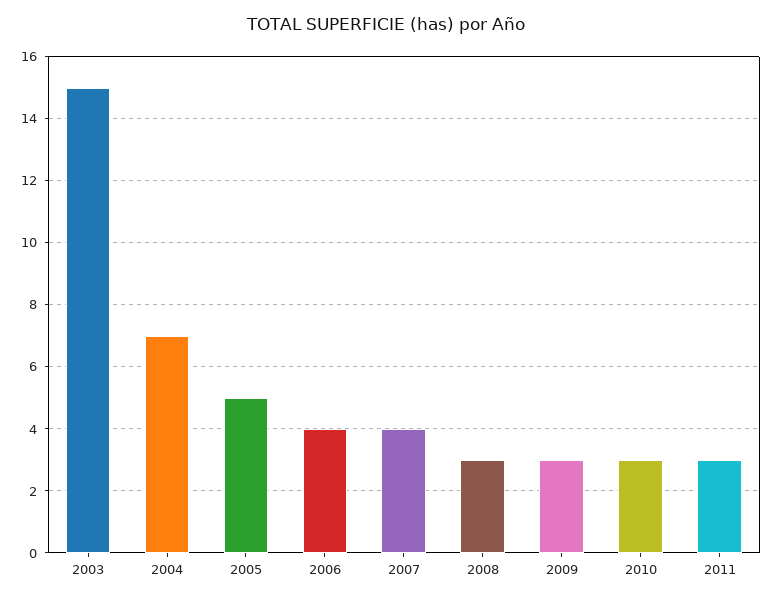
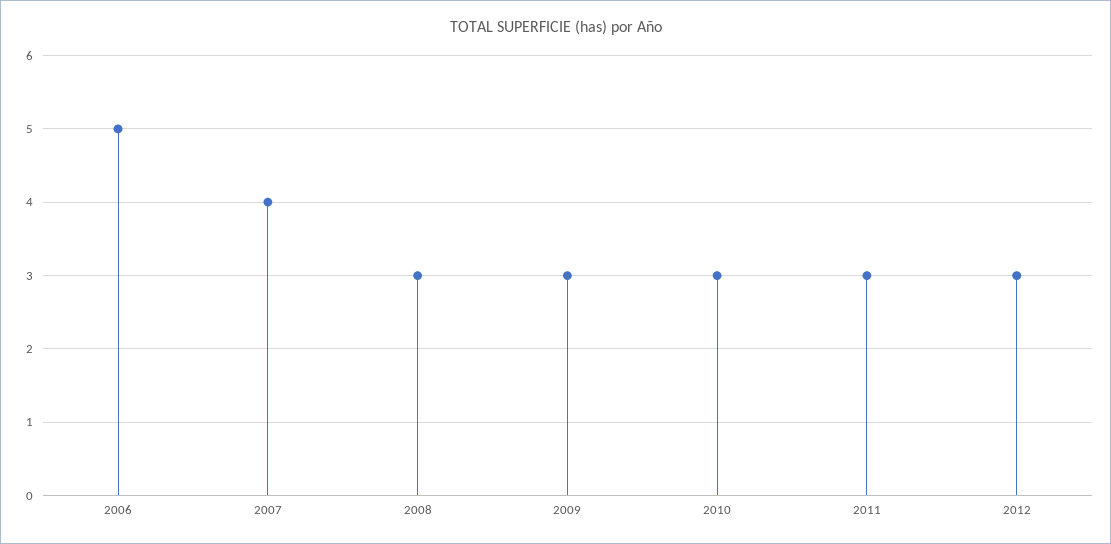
2003: 15 -> none
2004: 7 -> none
2005: 5 -> none
2006: 4 -> 5
2012: none -> 3

